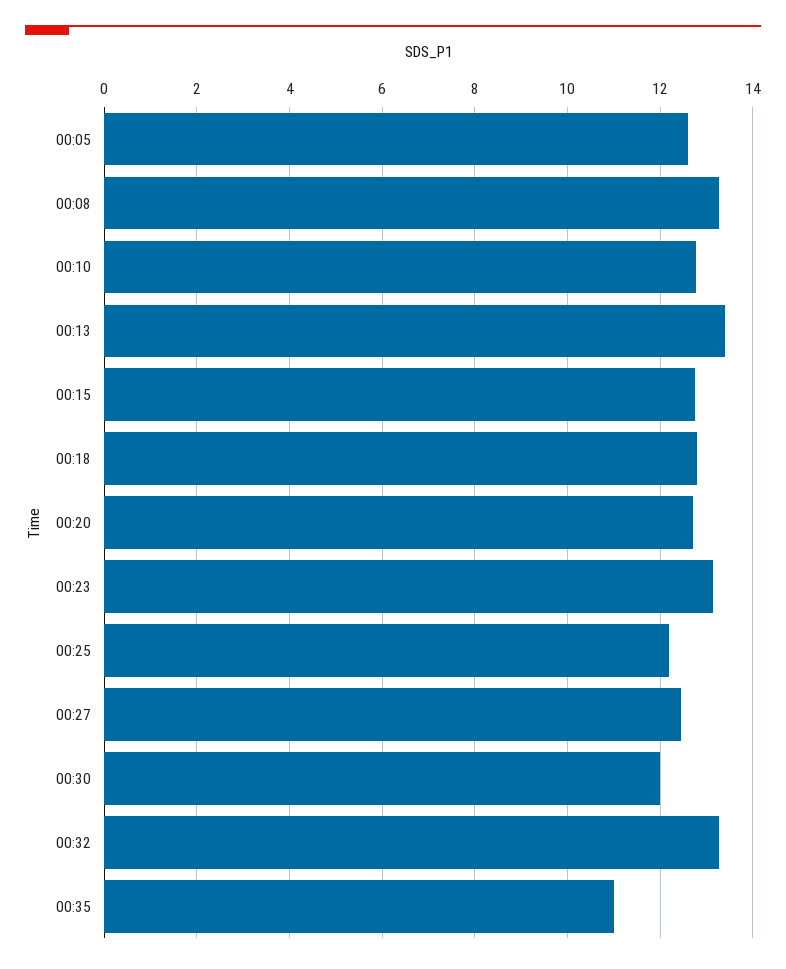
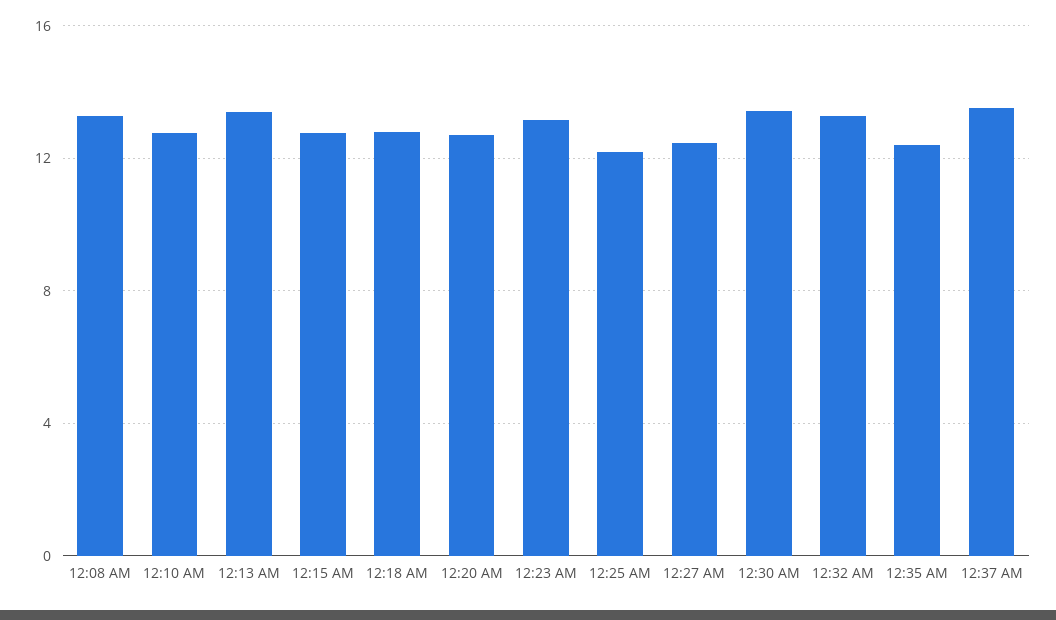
00:05: 12.6 -> none
00:30: 12 -> 13.5
00:35: 11 -> 12.5
12:37 AM: none -> 13.5

